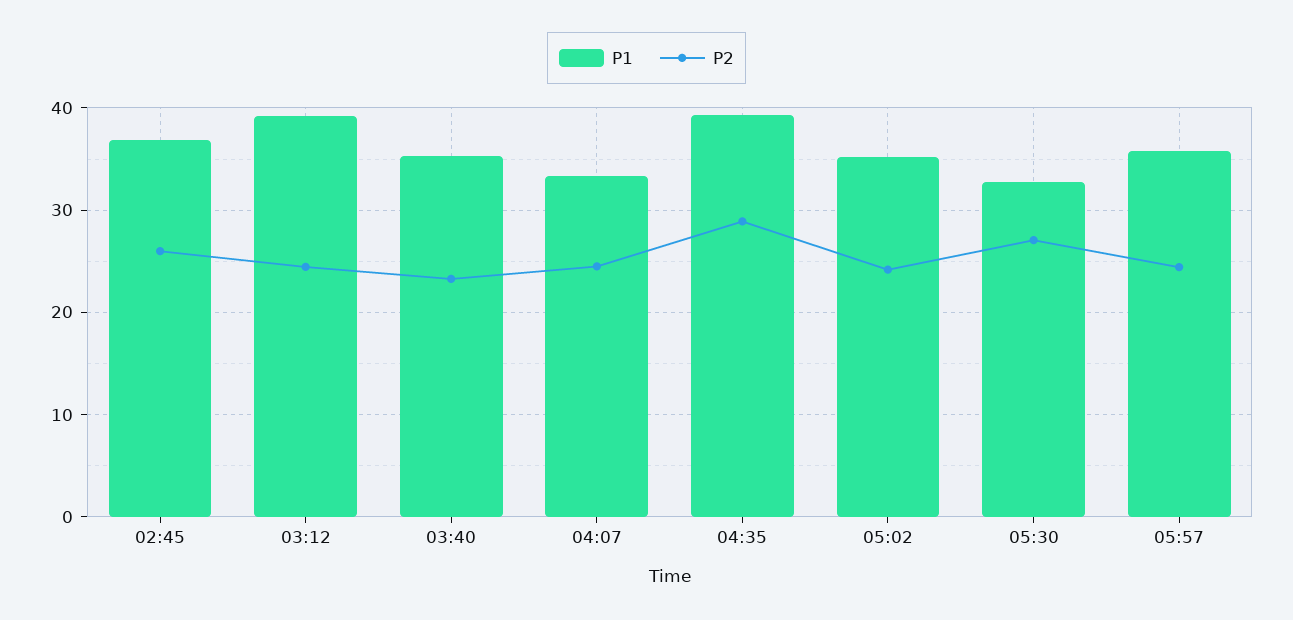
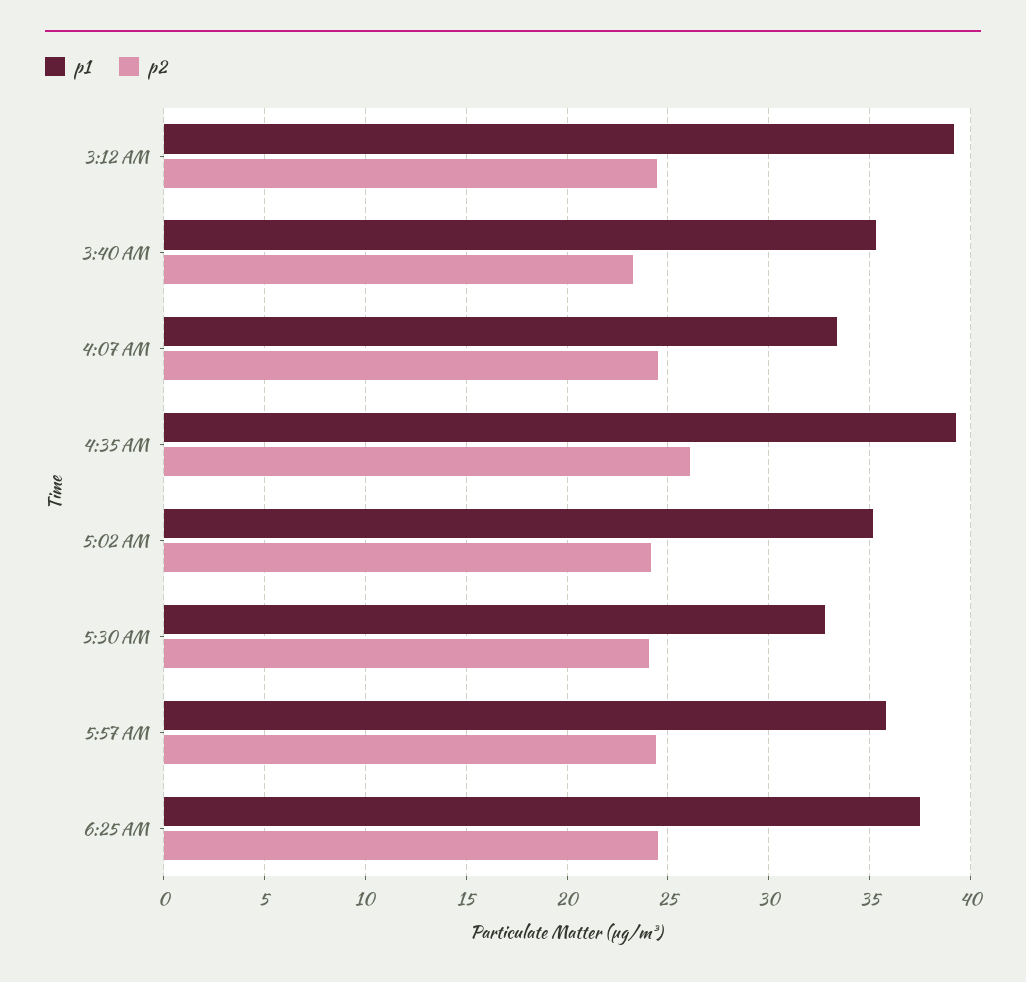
P1, 02:45: 37 -> none
P2, 02:45: 26 -> none
P2, 04:35: 29 -> 26
P2, 05:30: 27 -> 24
P1, 6:25 AM: none -> 37.5
P2, 6:25 AM: none -> 24.5

